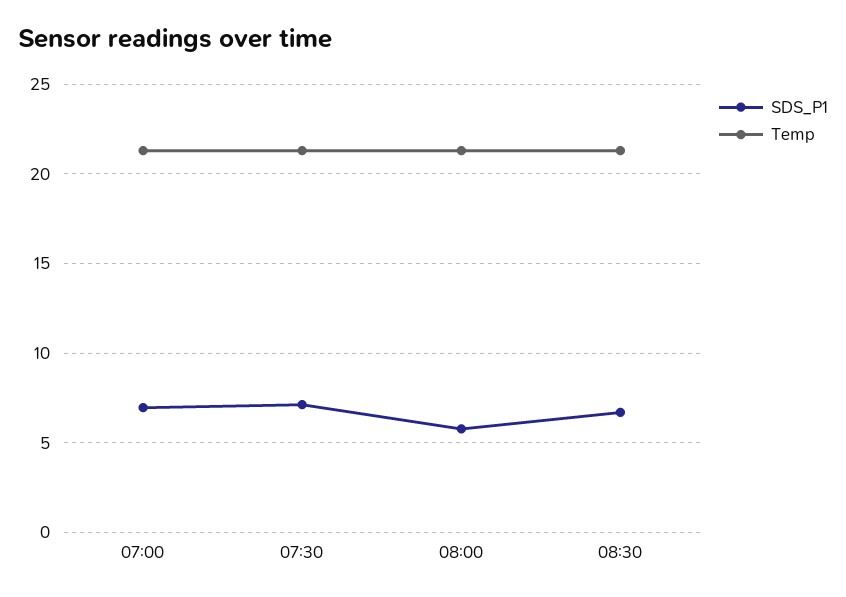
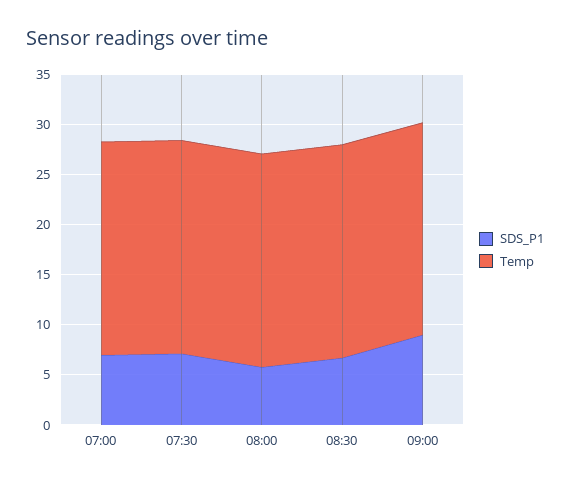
SDS_P1, 09:00: none -> 9
Temp, 09:00: none -> 21

